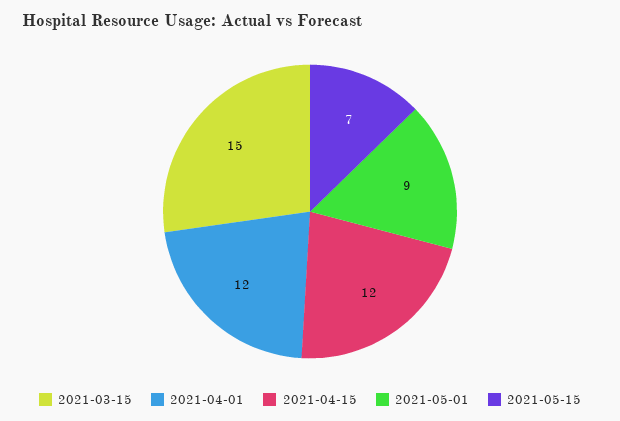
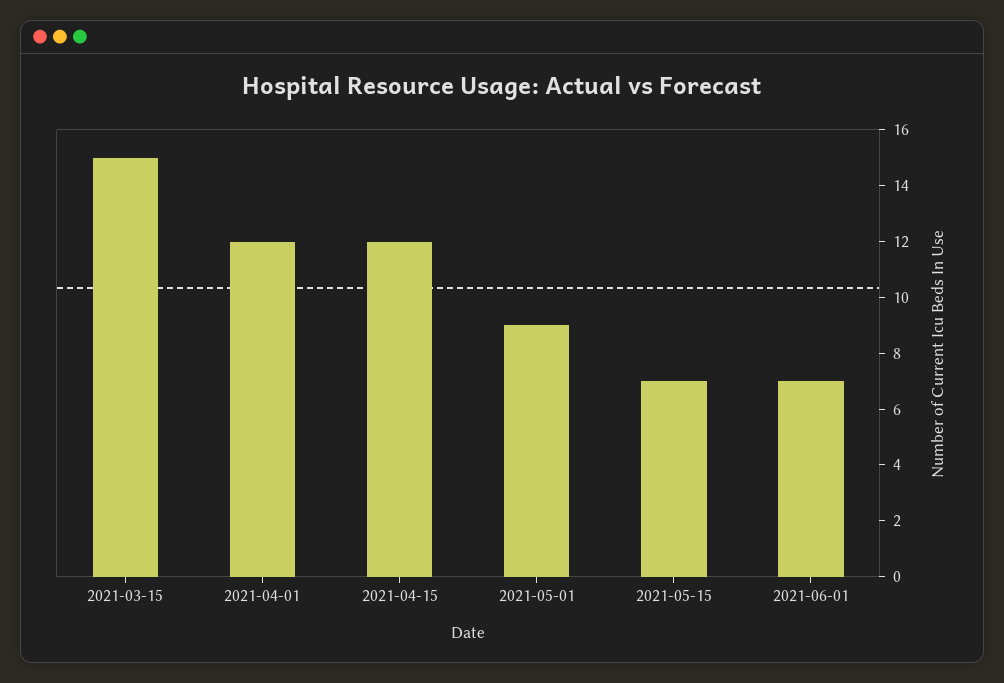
2021-06-01: none -> 7

